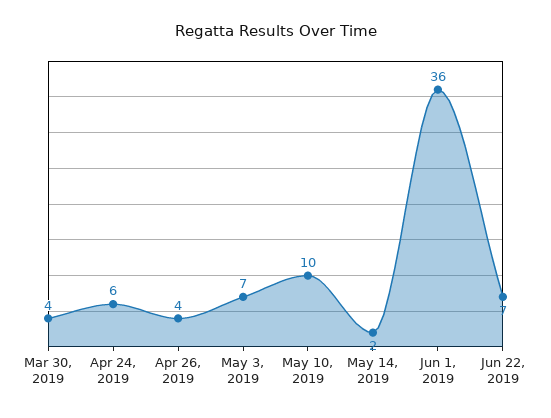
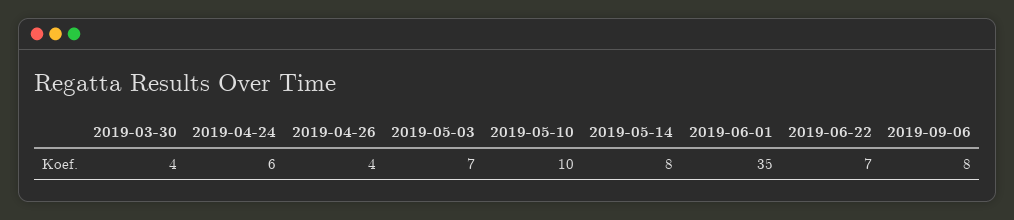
May 14, 2019: 2 -> 8
Jun 1, 2019: 36 -> 35
2019-09-06: none -> 8

